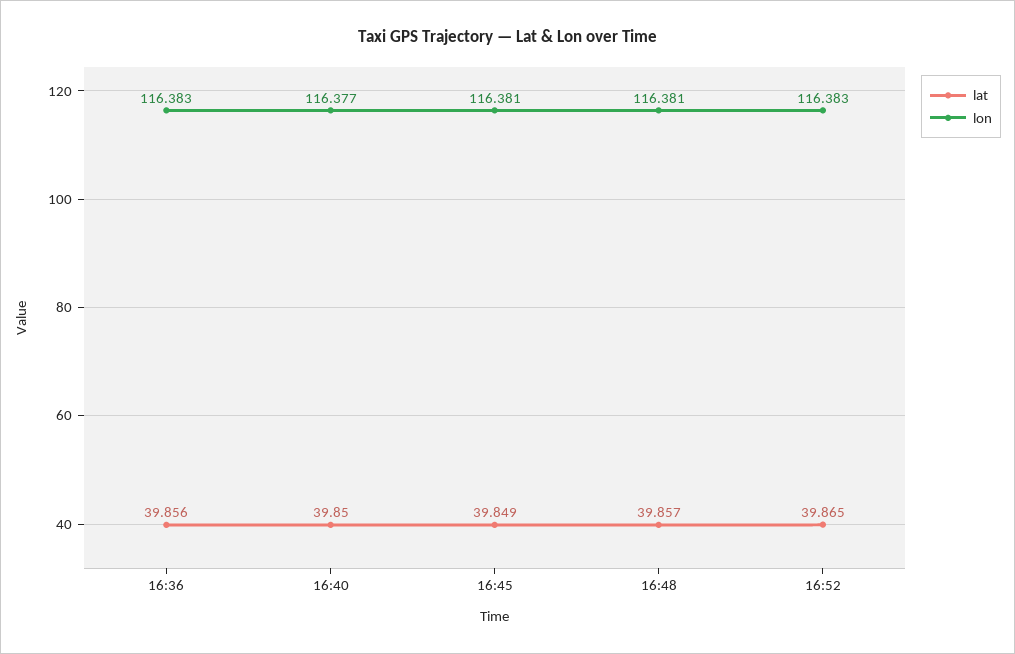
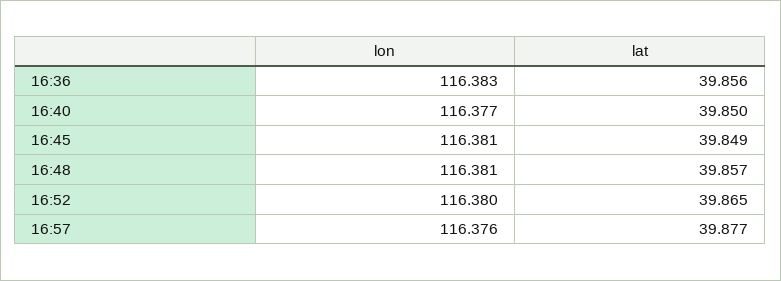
lon, 16:52: 116.383 -> 116.38
lon, 16:57: none -> 116.376
lat, 16:57: none -> 39.877

